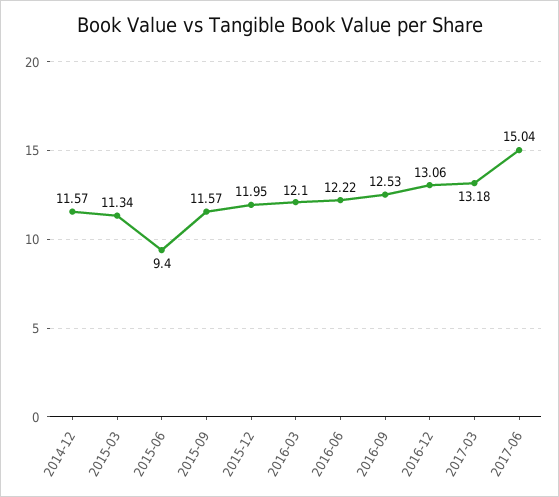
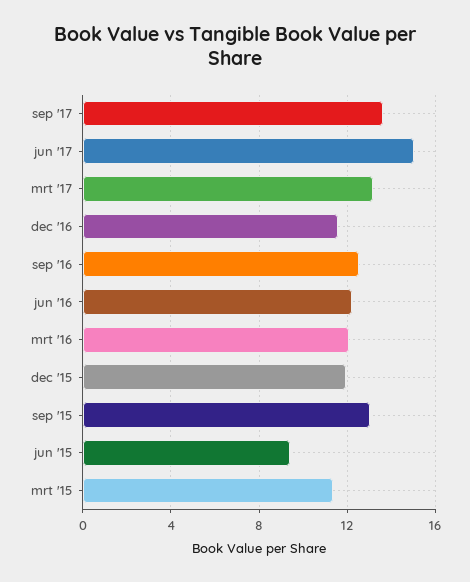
2014-12: 11.57 -> none
2015-09: 11.57 -> 13
2016-12: 13.06 -> 11.5
sep '17: none -> 13.5

